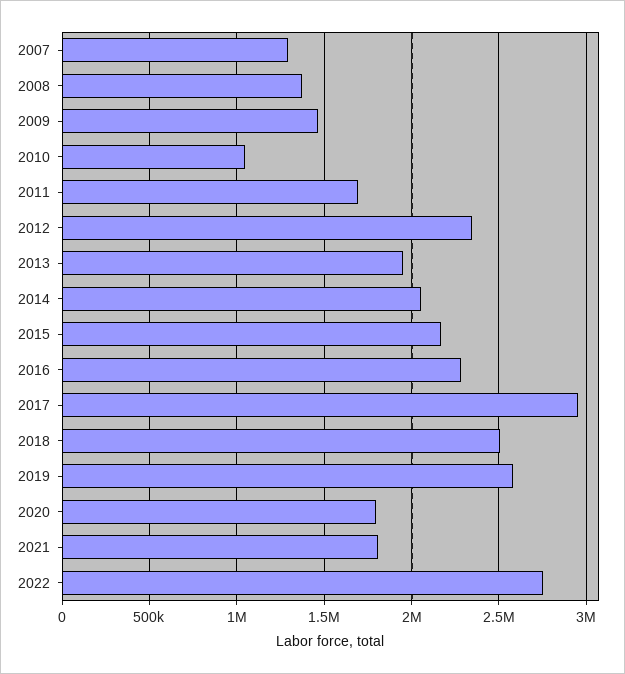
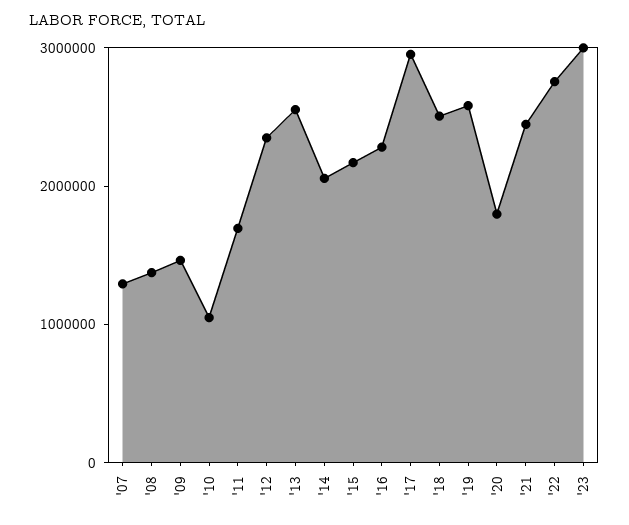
2013: 1950000 -> 2600000
2021: 1800000 -> 2400000
'23: none -> 3000000

